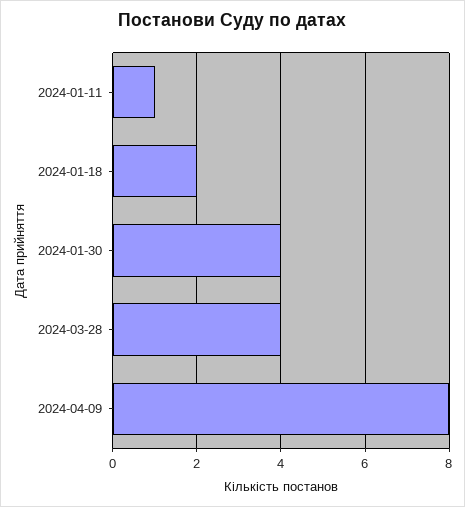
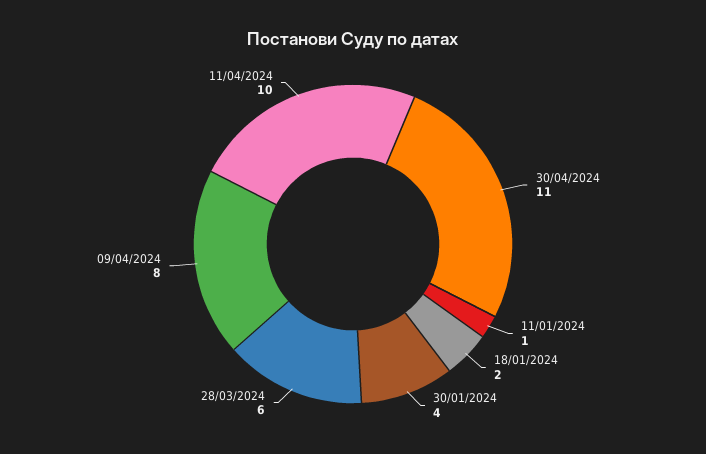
2024-03-28: 4 -> 6
30/04/2024: none -> 11
11/04/2024: none -> 10

